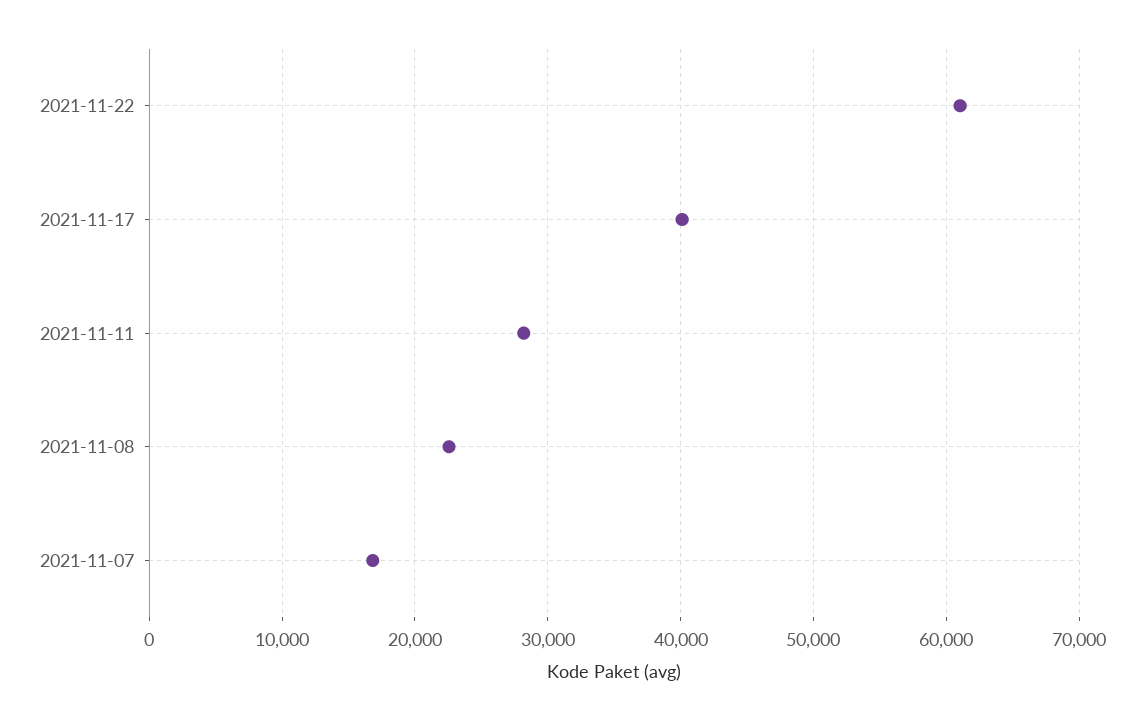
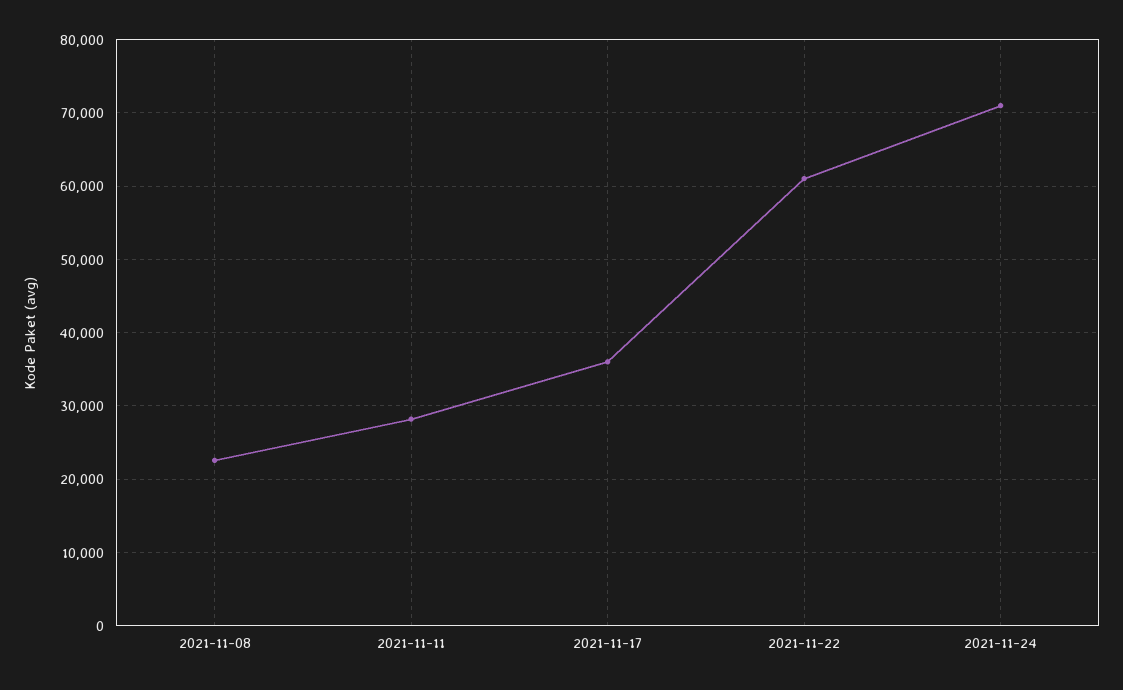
2021-11-17: 40000 -> 36000
2021-11-07: 17000 -> none
2021-11-24: none -> 71000

